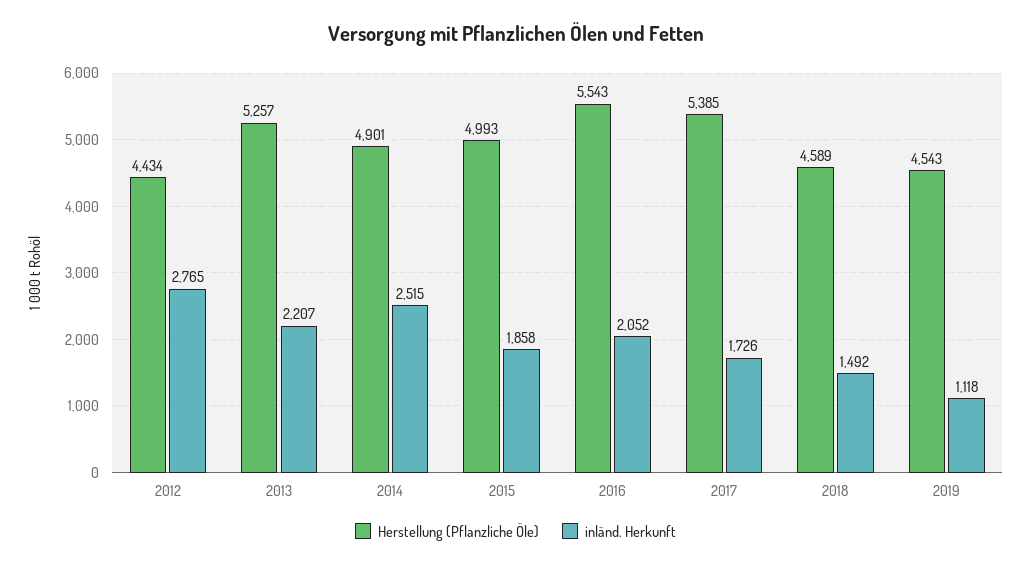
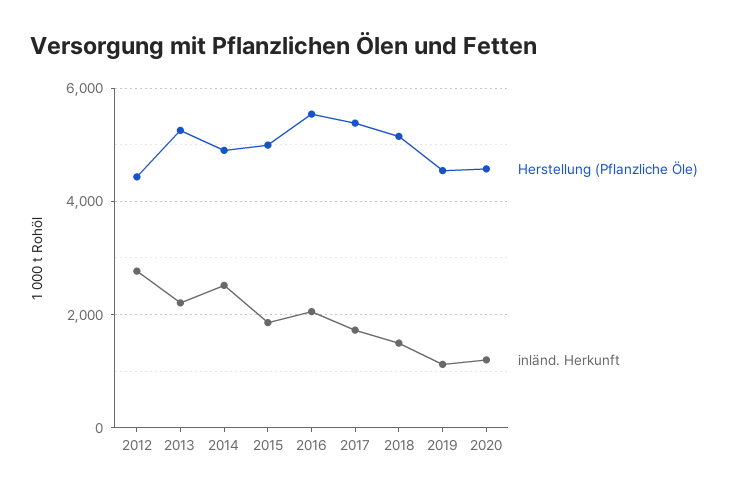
Herstellung (Pflanzliche Öle), 2018: 4589 -> 5200
Herstellung (Pflanzliche Öle), 2020: none -> 4600
inländ. Herkunft, 2020: none -> 1200

